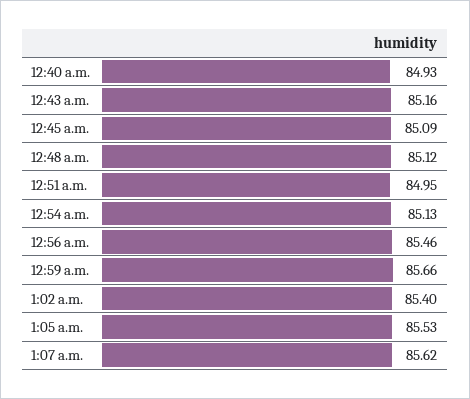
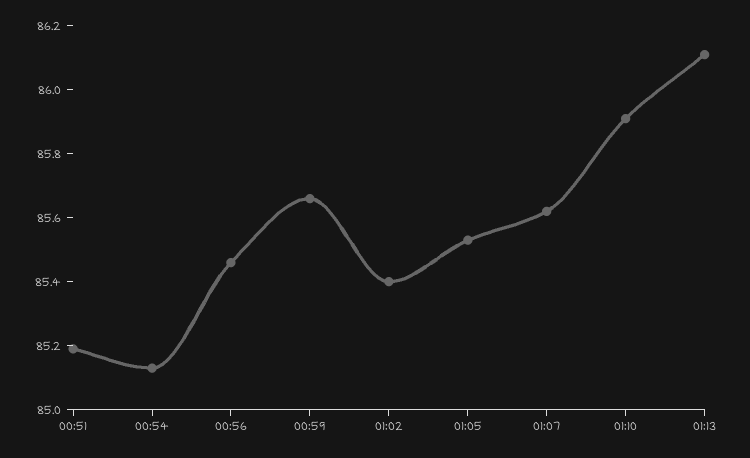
12:40 a.m.: 84.93 -> none
12:43 a.m.: 85.16 -> none
12:45 a.m.: 85.09 -> none
12:48 a.m.: 85.12 -> none
12:51 a.m.: 84.95 -> 85.2
01:10: none -> 85.9
01:13: none -> 86.1

